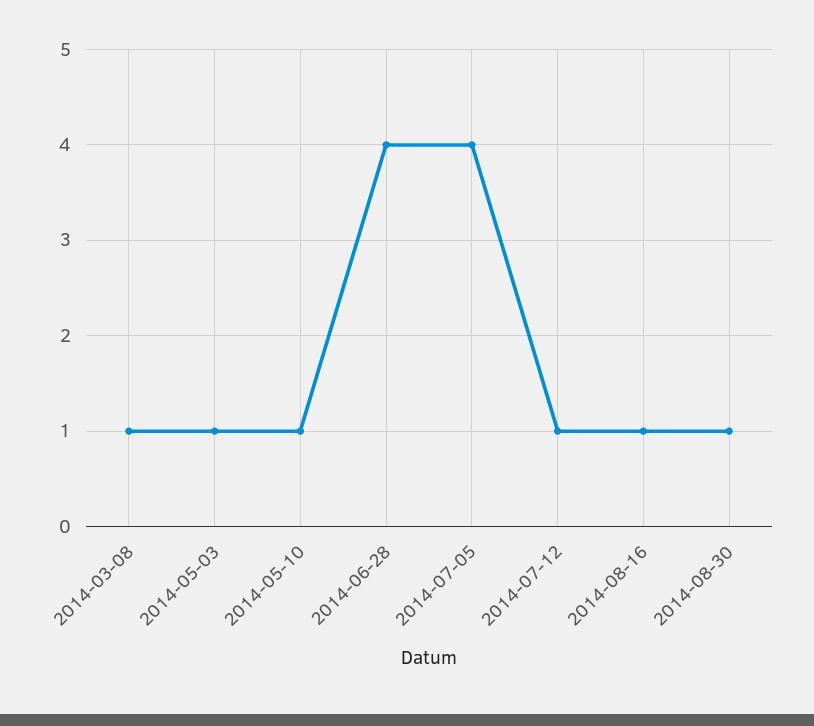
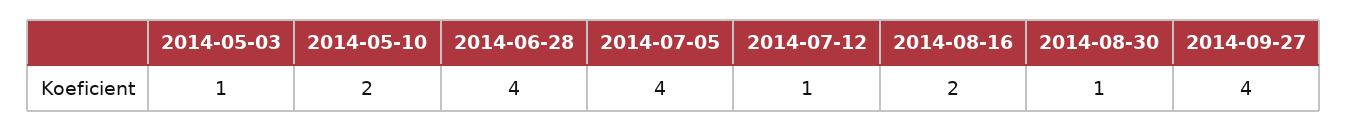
2014-03-08: 1 -> none
2014-05-10: 1 -> 2
2014-08-16: 1 -> 2
2014-09-27: none -> 4

